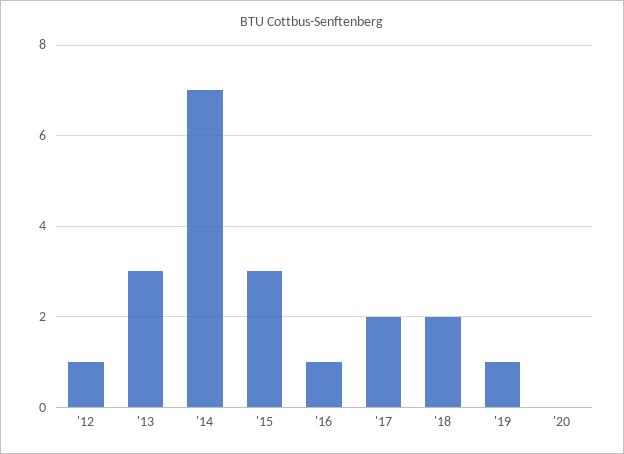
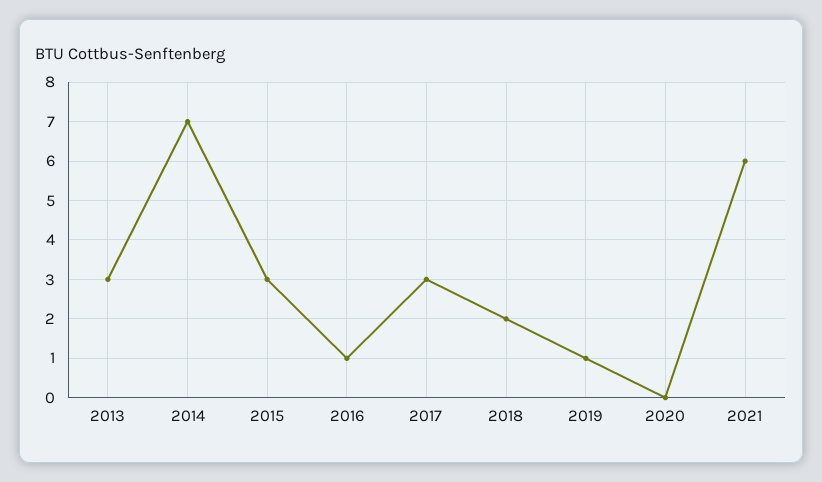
'12: 1 -> none
'17: 2 -> 3
2021: none -> 6

